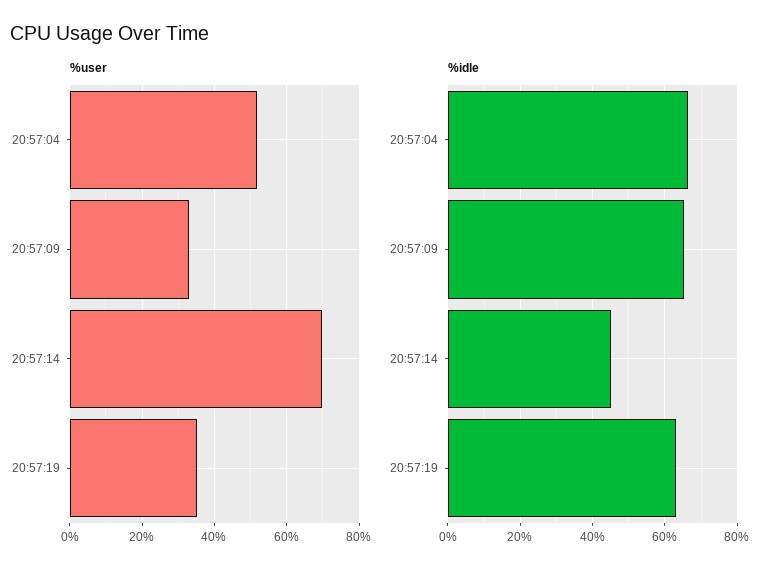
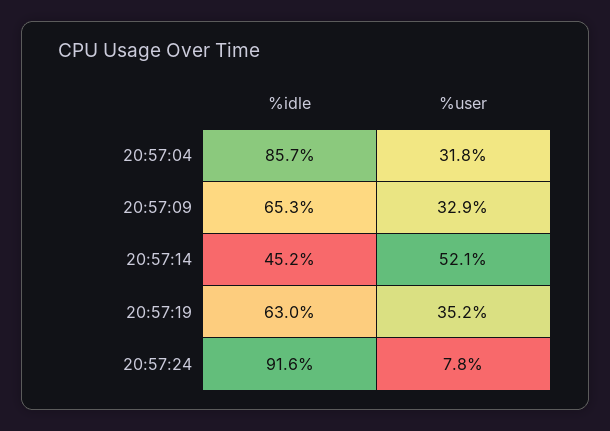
%user, 20:57:04: 52 -> 31.8
%user, 20:57:14: 70 -> 52.1
%idle, 20:57:04: 66 -> 85.7
%idle, 20:57:24: none -> 91.6
%user, 20:57:24: none -> 7.8

